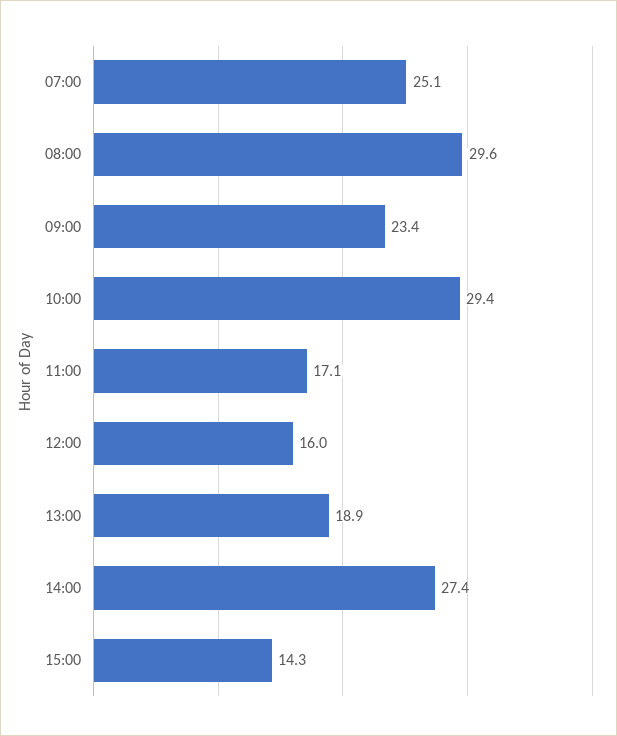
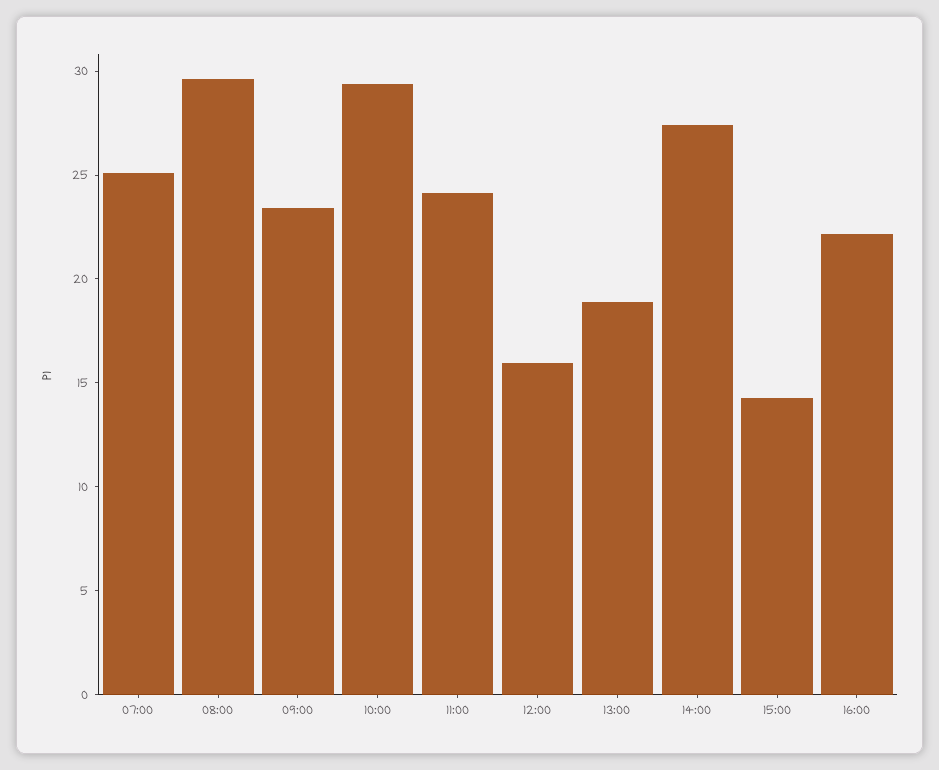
11:00: 17.1 -> 24
16:00: none -> 22

